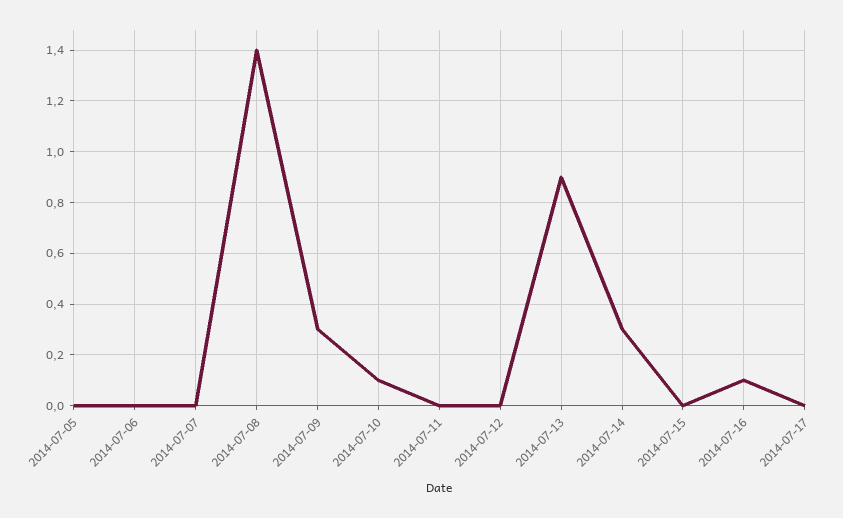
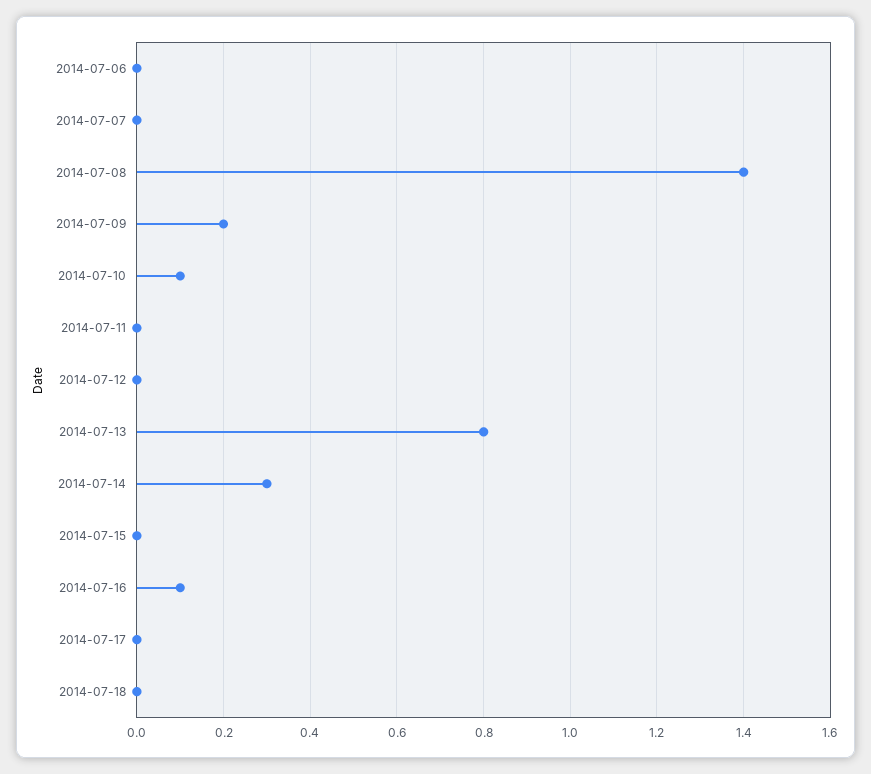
2014-07-05: 0 -> none
2014-07-09: 0.3 -> 0.2
2014-07-13: 0.9 -> 0.8
2014-07-18: none -> 0

